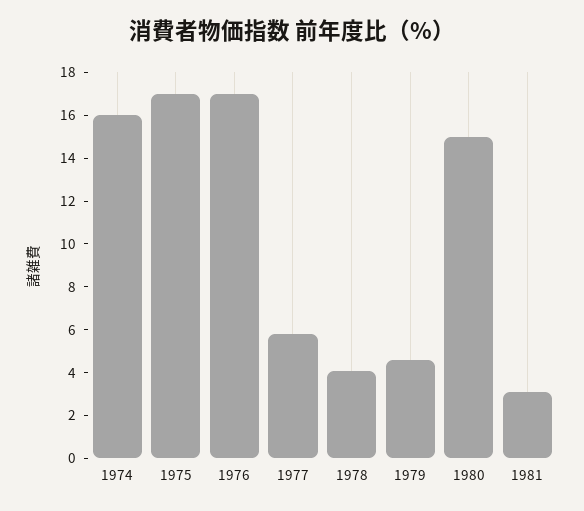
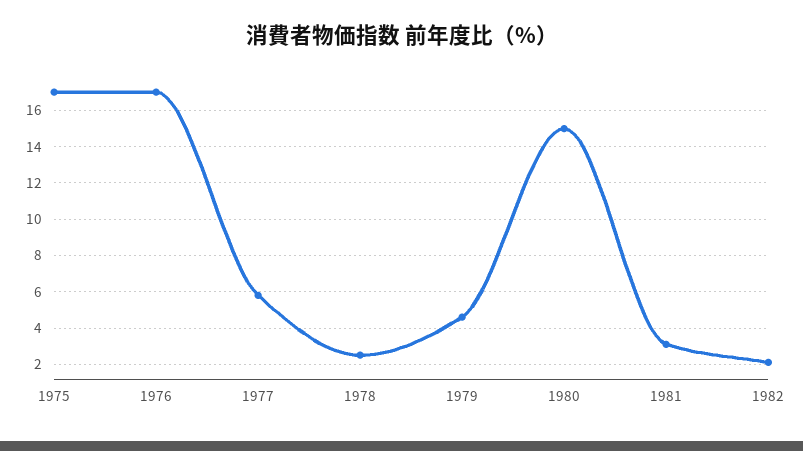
1974: 16 -> none
1978: 4 -> 2.5
1982: none -> 2

